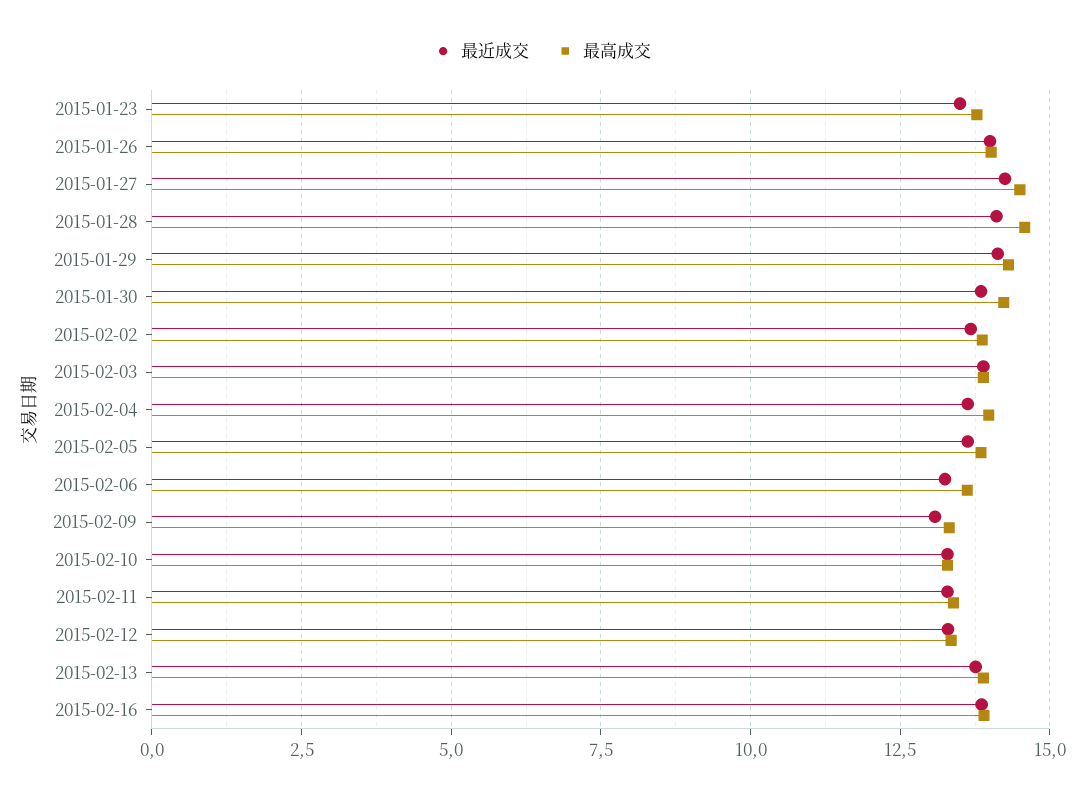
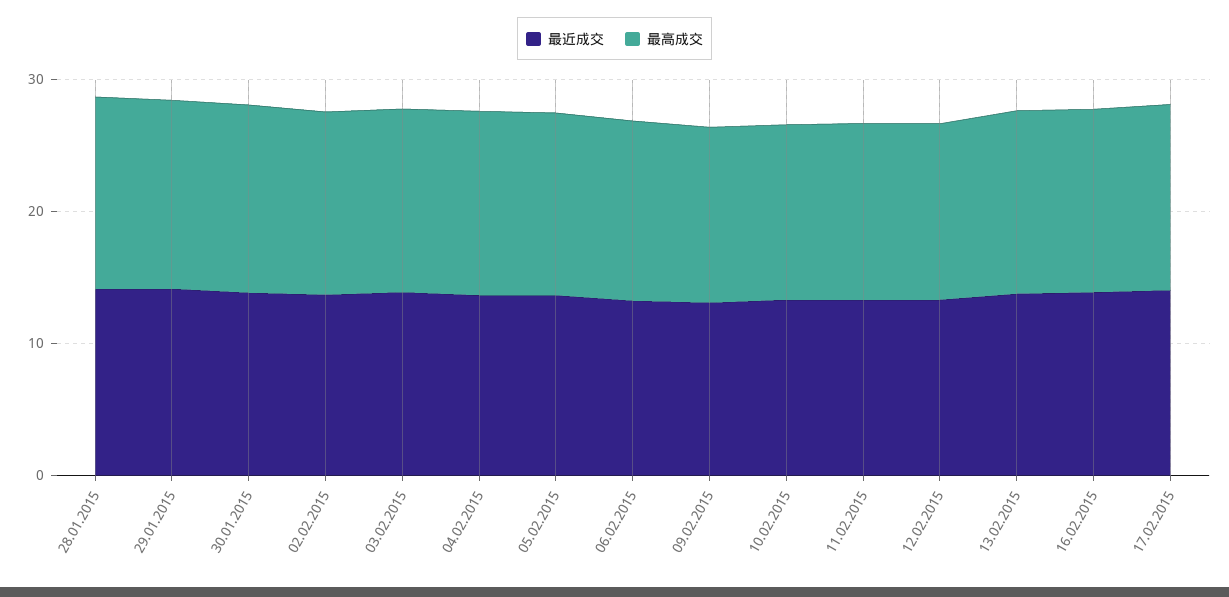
最近成交, 2015-01-23: 13.5 -> none
最高成交, 2015-01-23: 13.75 -> none
最近成交, 2015-01-26: 14 -> none
最高成交, 2015-01-26: 14 -> none
最近成交, 2015-01-27: 14.25 -> none
最高成交, 2015-01-27: 14.5 -> none
最近成交, 17.02.2015: none -> 14
最高成交, 17.02.2015: none -> 14

